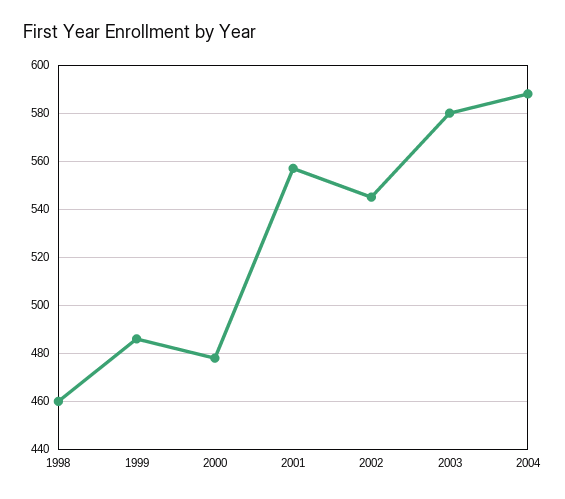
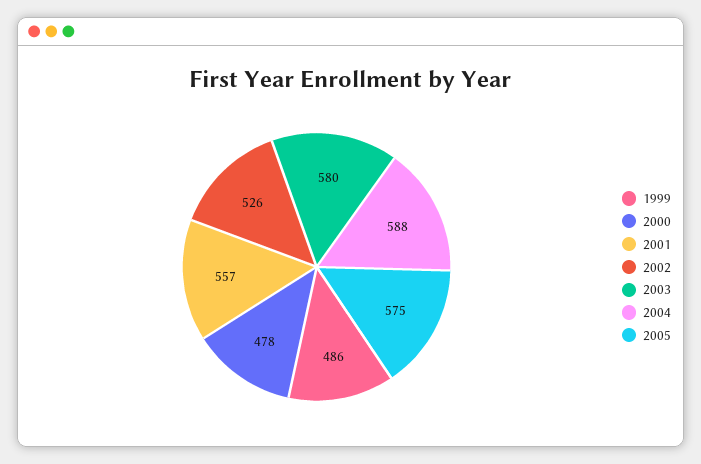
1998: 460 -> none
2002: 545 -> 526
2005: none -> 575

